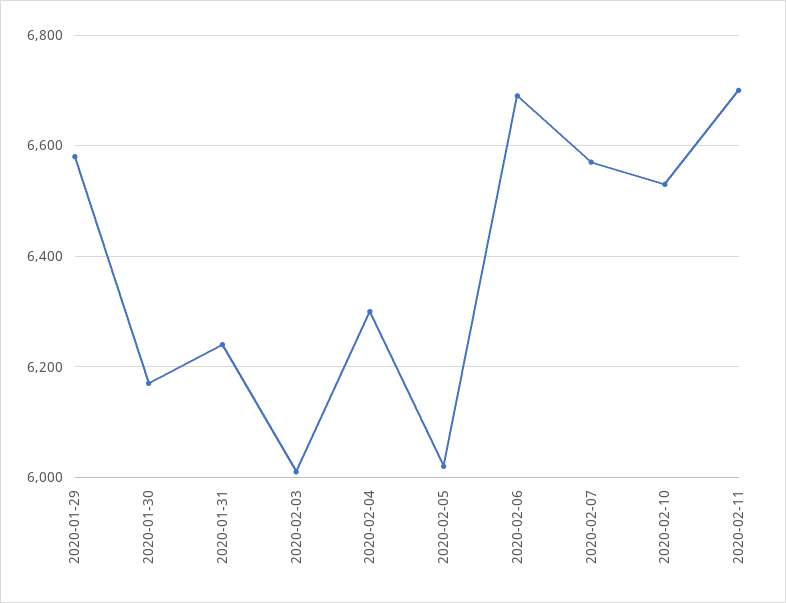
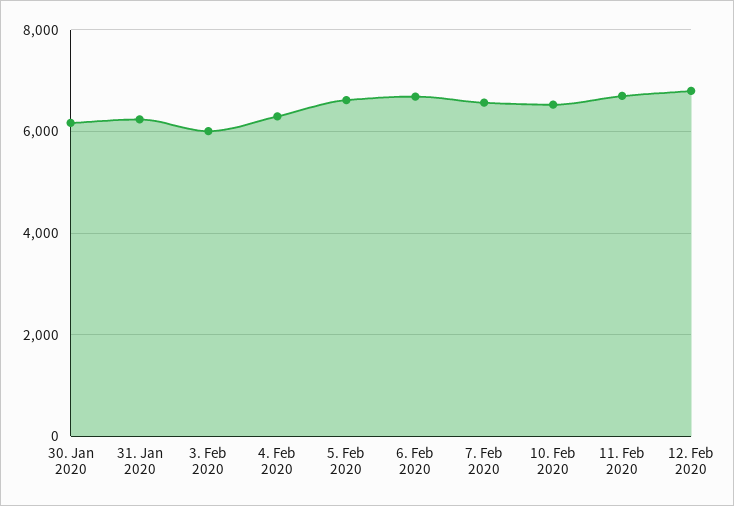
2020-01-29: 6580 -> none
2020-02-05: 6020 -> 6600
12. Feb 2020: none -> 6800

